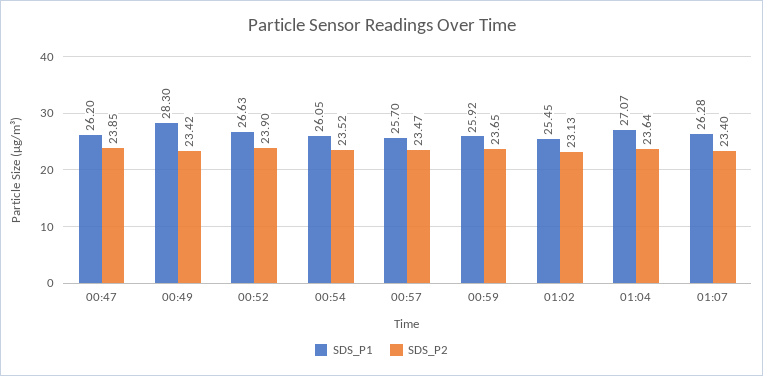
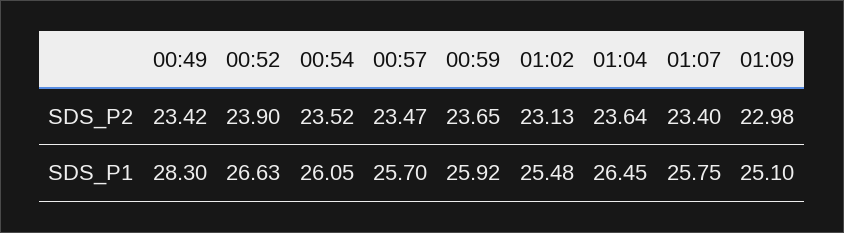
SDS_P1, 00:47: 26.2 -> none
SDS_P2, 00:47: 23.85 -> none
SDS_P1, 01:02: 25.45 -> 25.48
SDS_P1, 01:04: 27.07 -> 26.45
SDS_P1, 01:07: 26.28 -> 25.75
SDS_P2, 01:09: none -> 22.98
SDS_P1, 01:09: none -> 25.1

